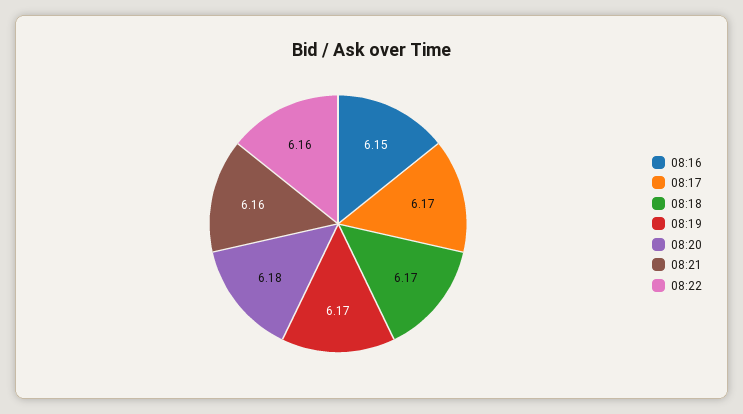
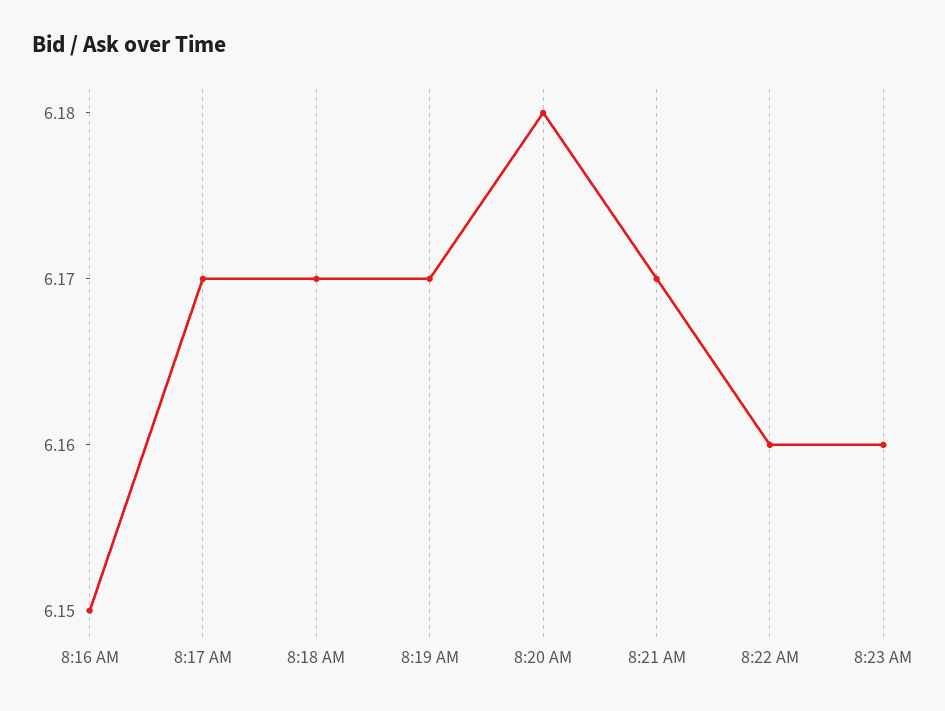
08:21: 6.16 -> 6.17
8:23 AM: none -> 6.16

